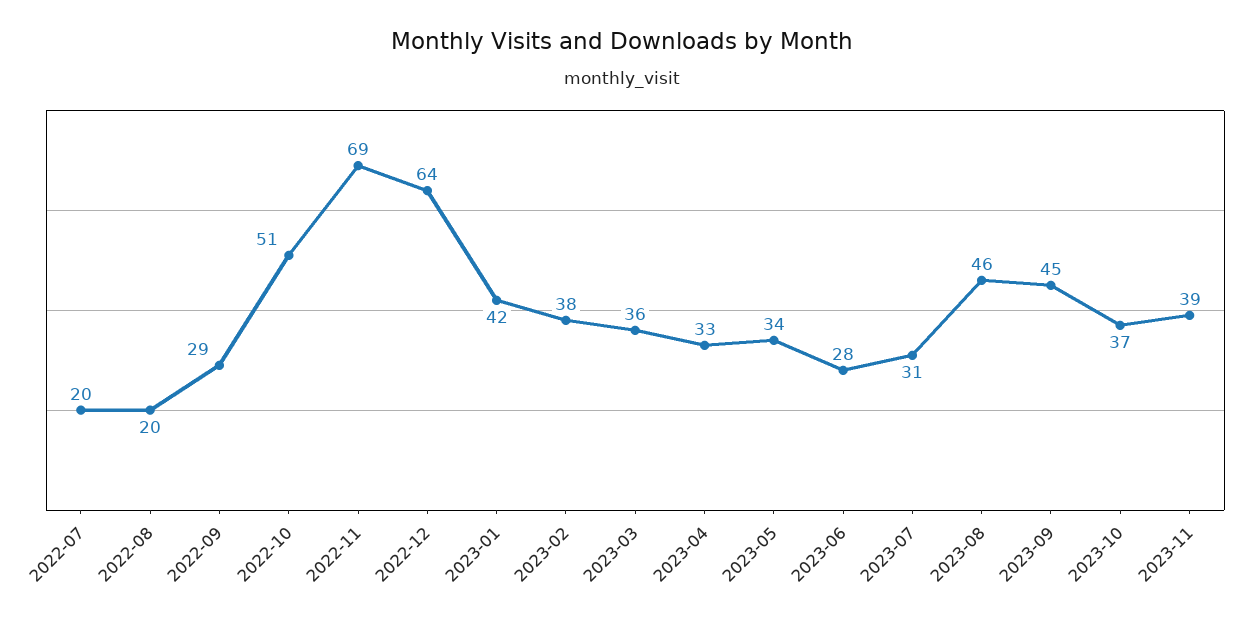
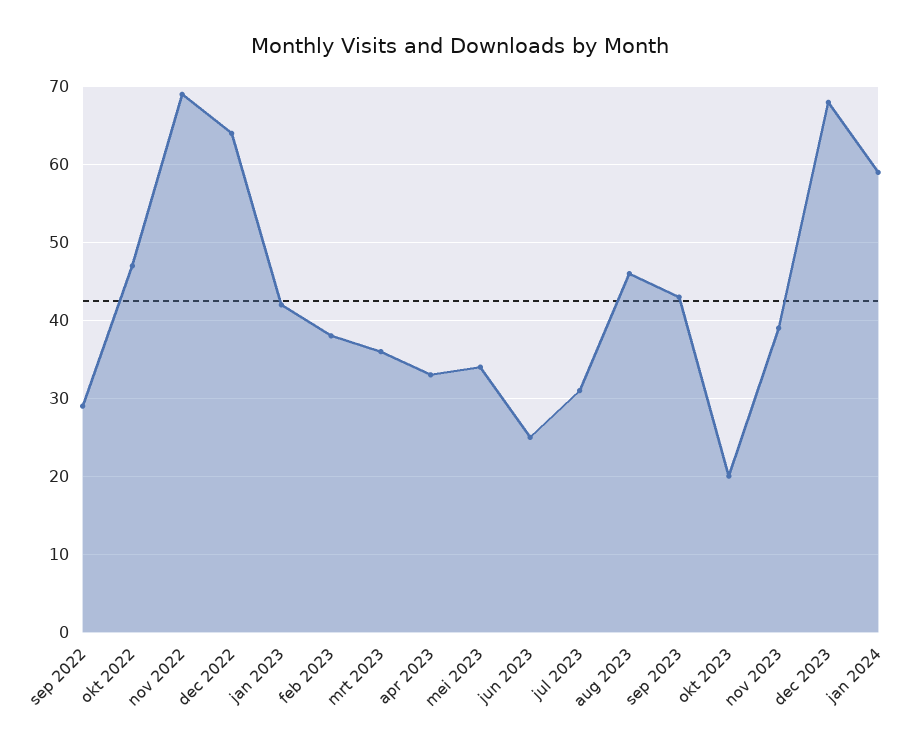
2022-07: 20 -> none
2022-08: 20 -> none
2022-10: 51 -> 47
2023-06: 28 -> 25
2023-09: 45 -> 43
2023-10: 37 -> 20
dec 2023: none -> 68
jan 2024: none -> 59

